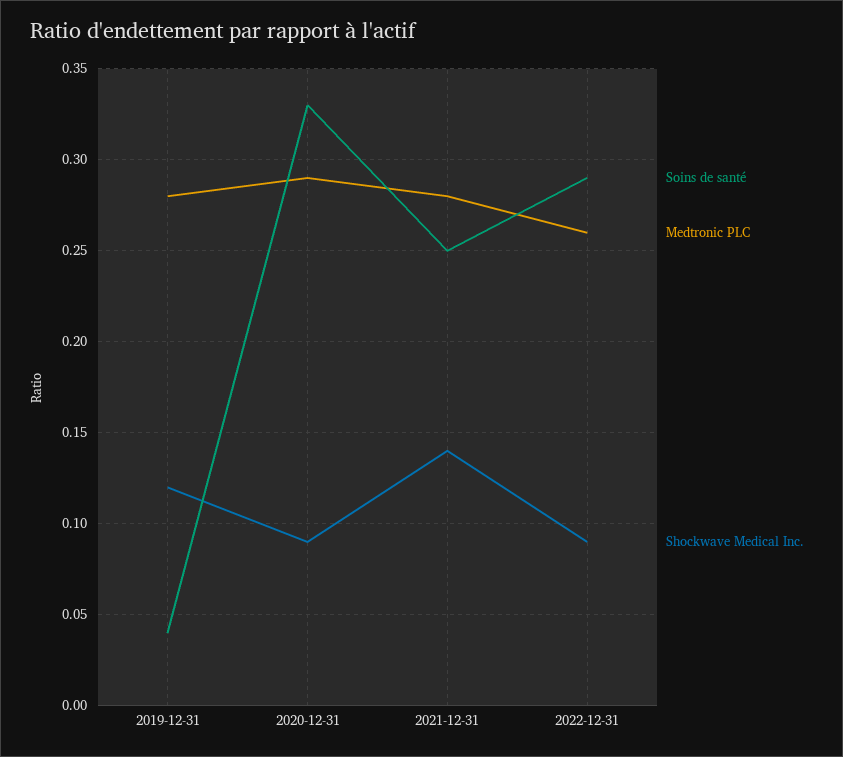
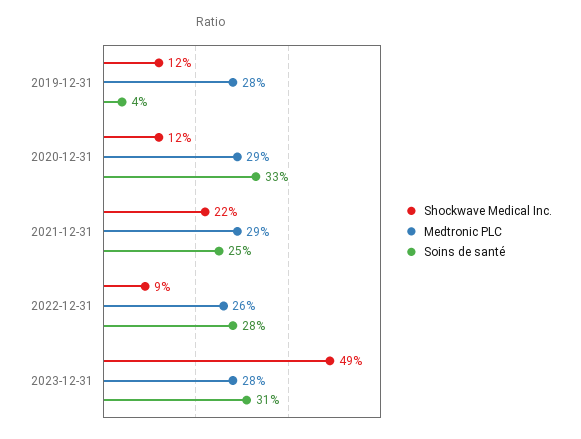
Shockwave Medical Inc., 2020-12-31: 0.09 -> 0.12
Medtronic PLC, 2021-12-31: 0.28 -> 0.29
Shockwave Medical Inc., 2021-12-31: 0.14 -> 0.22
Soins de santé, 2022-12-31: 0.29 -> 0.28
Shockwave Medical Inc., 2023-12-31: none -> 0.49
Medtronic PLC, 2023-12-31: none -> 0.28
Soins de santé, 2023-12-31: none -> 0.31

